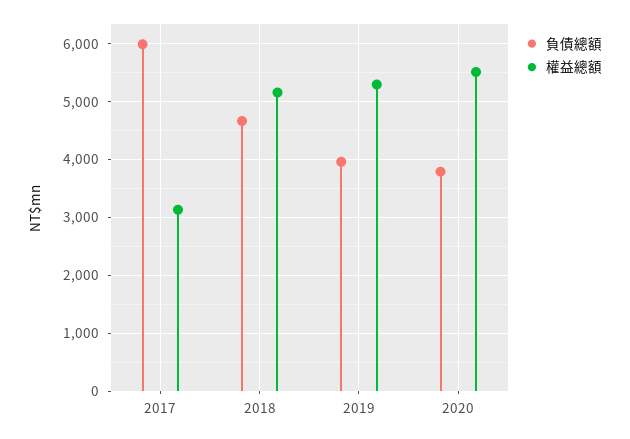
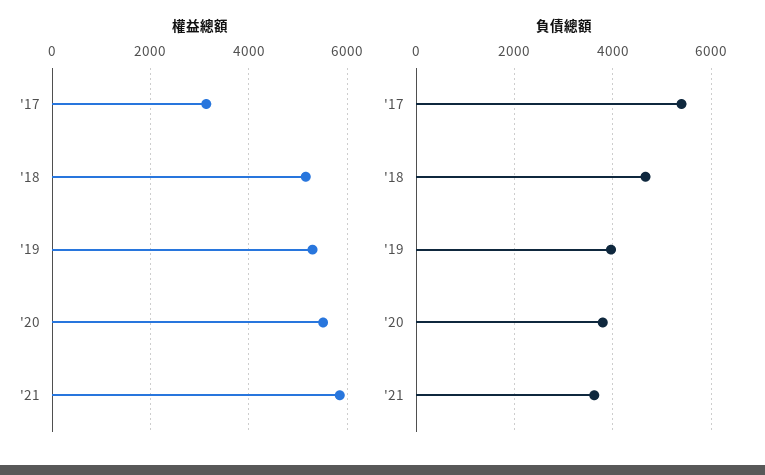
負債總額, 2017: 6000 -> 5400
權益總額, '21: none -> 5800
負債總額, '21: none -> 3600

